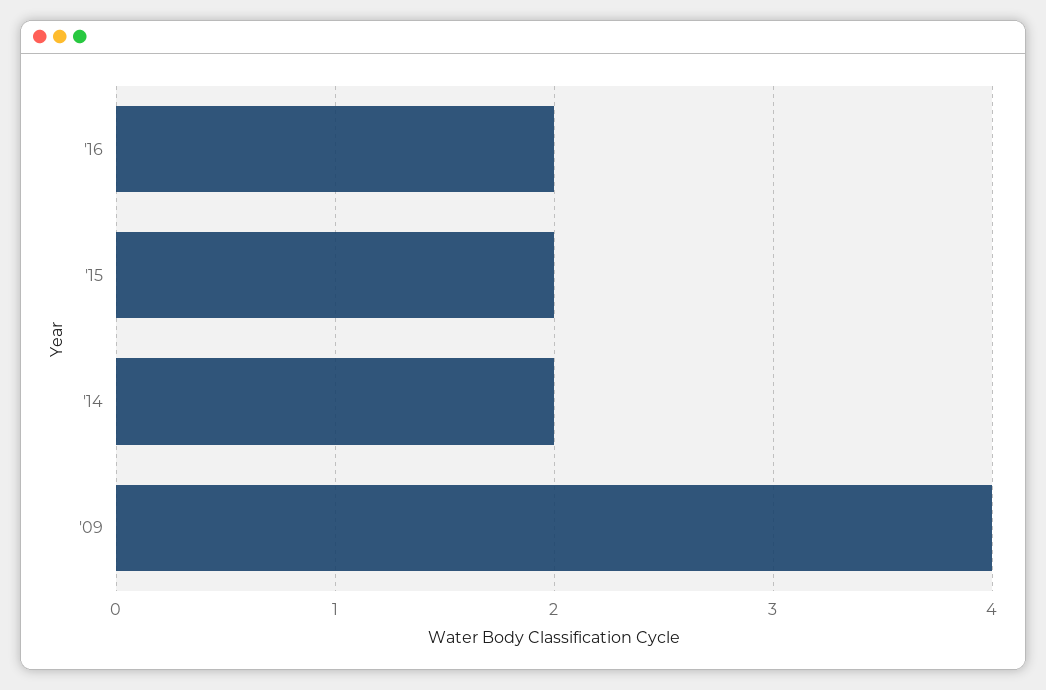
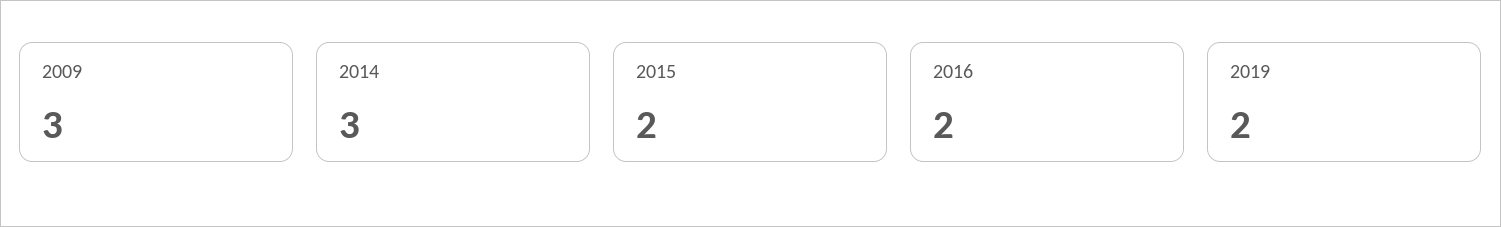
'14: 2 -> 3
'09: 4 -> 3
2019: none -> 2

